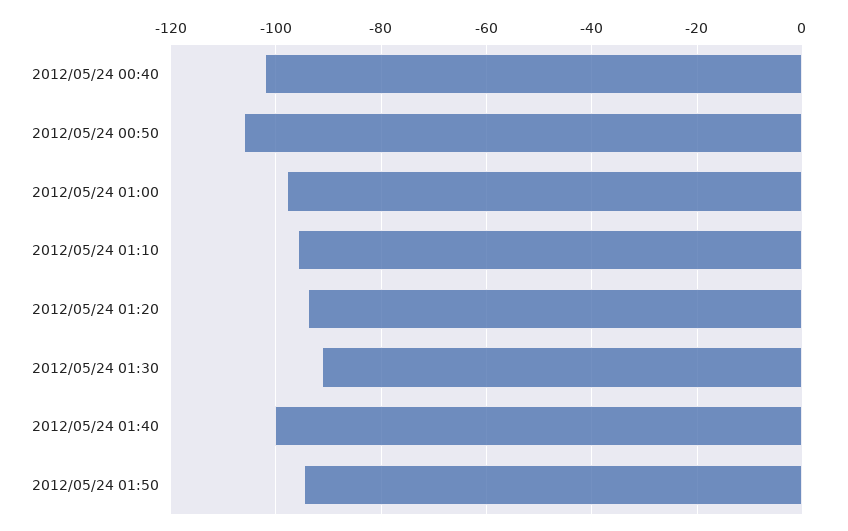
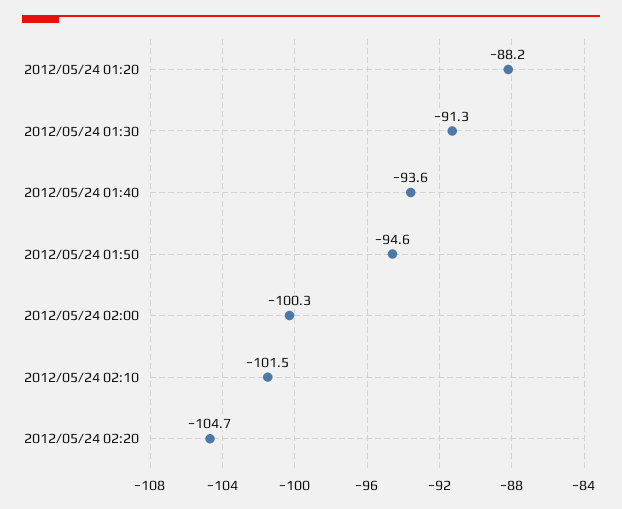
2012/05/24 00:40: -102 -> none
2012/05/24 00:50: -106 -> none
2012/05/24 01:00: -98 -> none
2012/05/24 01:10: -96 -> none
2012/05/24 01:20: -94 -> -88.2
2012/05/24 01:40: -100 -> -93.6
2012/05/24 02:00: none -> -100.3
2012/05/24 02:10: none -> -101.5
2012/05/24 02:20: none -> -104.7

